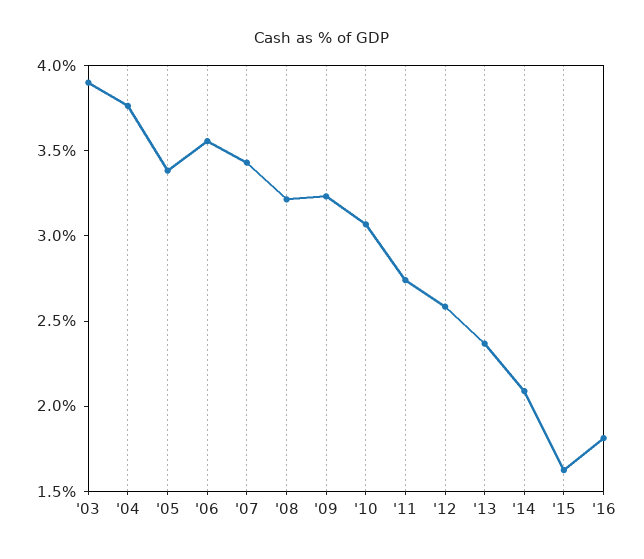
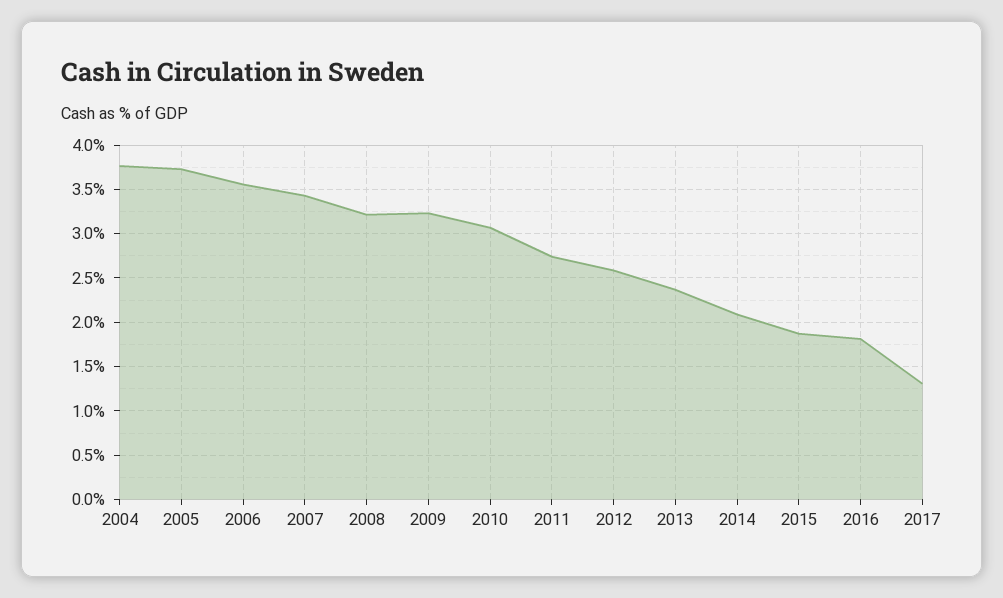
'03: 3.9 -> none
'05: 3.4 -> 3.7
'15: 1.6 -> 1.9
2017: none -> 1.3

